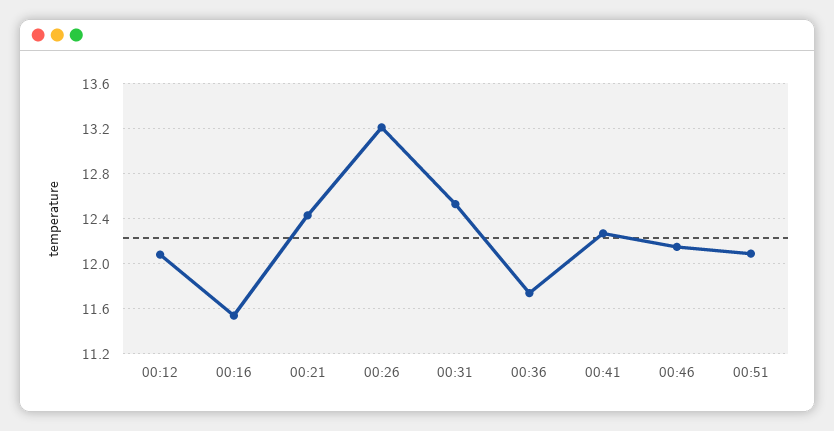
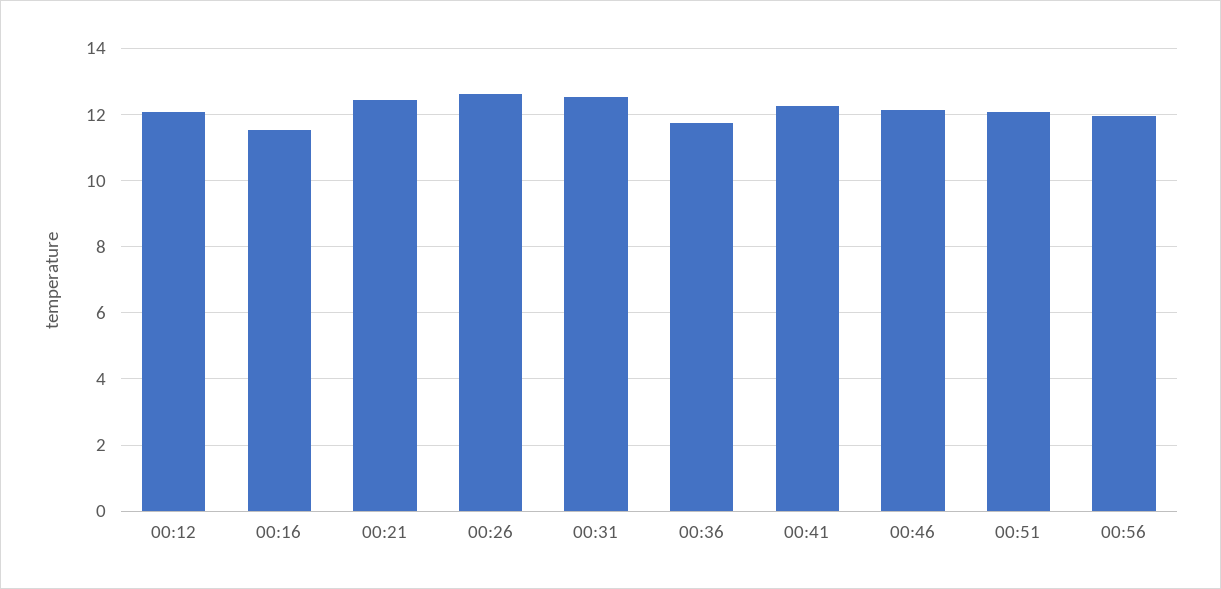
00:26: 13.2 -> 12.6
00:56: none -> 12

